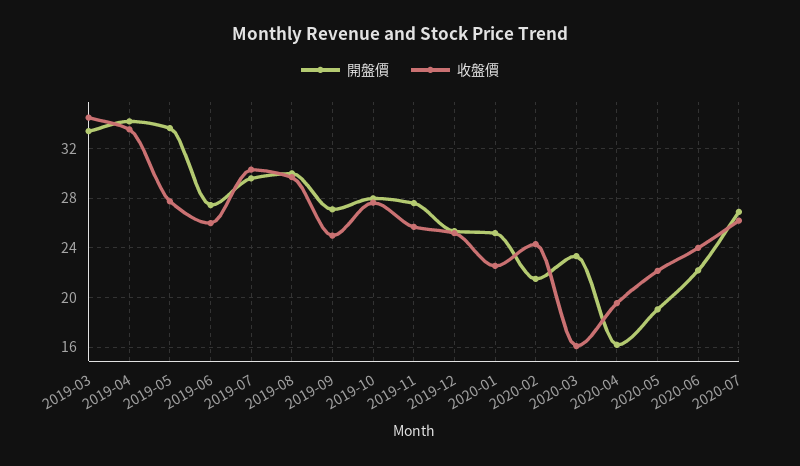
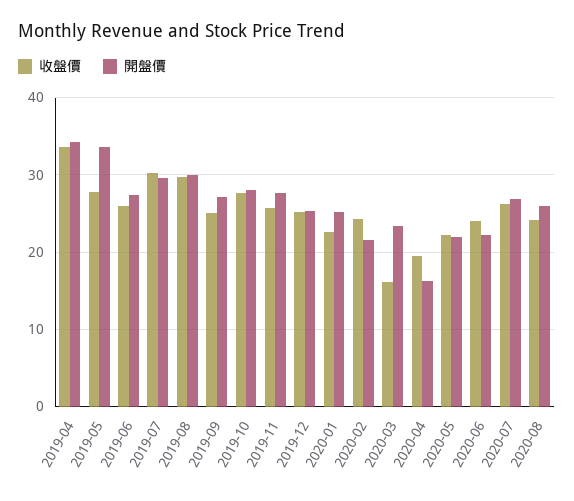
開盤價, 2019-03: 33.5 -> none
收盤價, 2019-03: 34.5 -> none
開盤價, 2020-05: 19 -> 22
收盤價, 2020-08: none -> 24
開盤價, 2020-08: none -> 26

